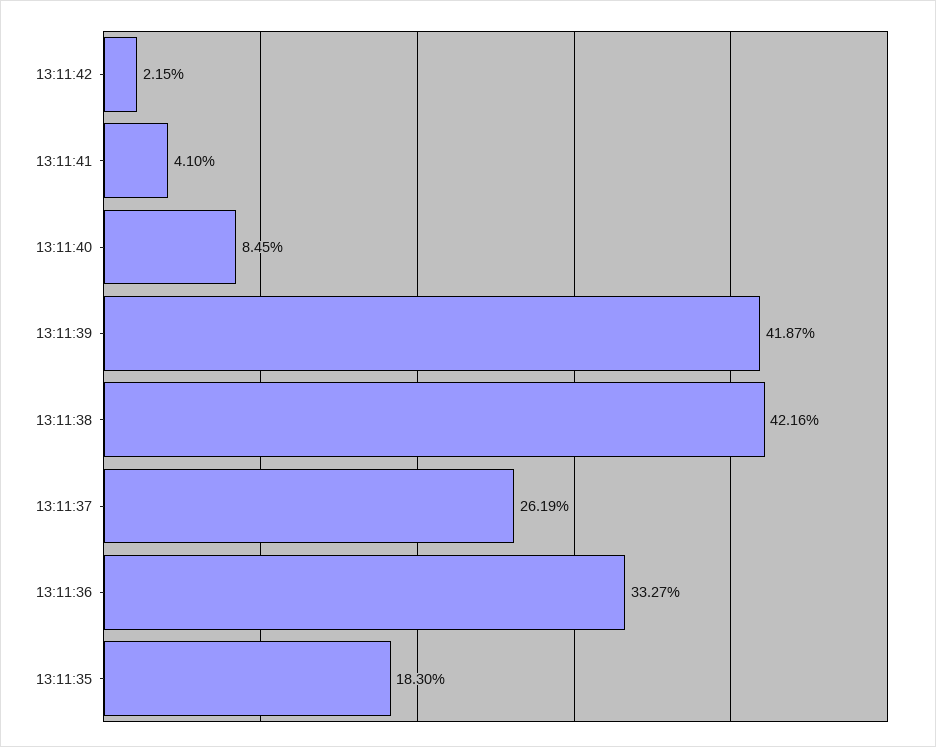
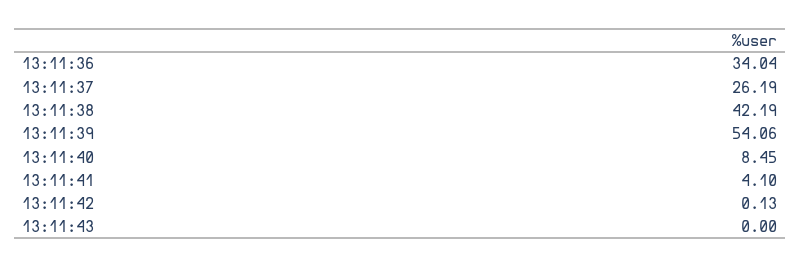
13:11:42: 2.15 -> 0.13
13:11:39: 41.87 -> 54.06
13:11:38: 42.16 -> 42.19
13:11:36: 33.27 -> 34.04
13:11:35: 18.3 -> none
13:11:43: none -> 0

